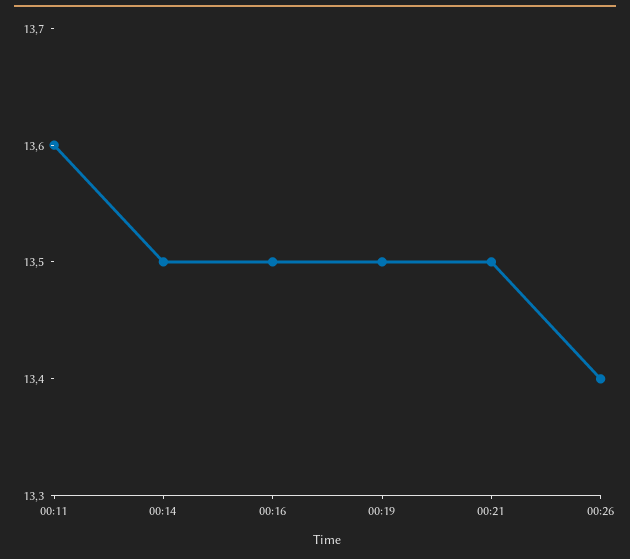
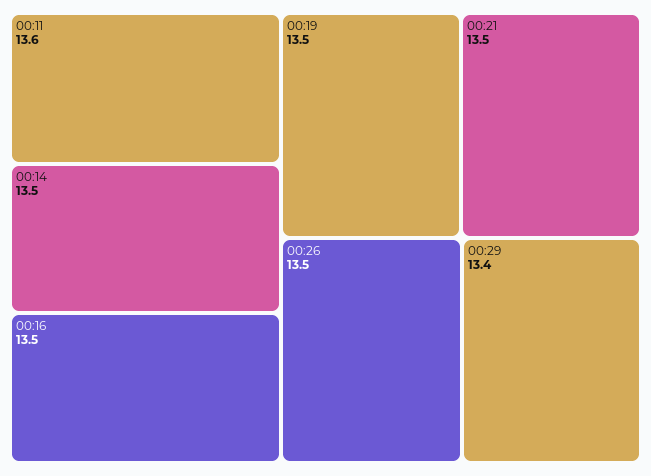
00:26: 13.4 -> 13.5
00:29: none -> 13.4

